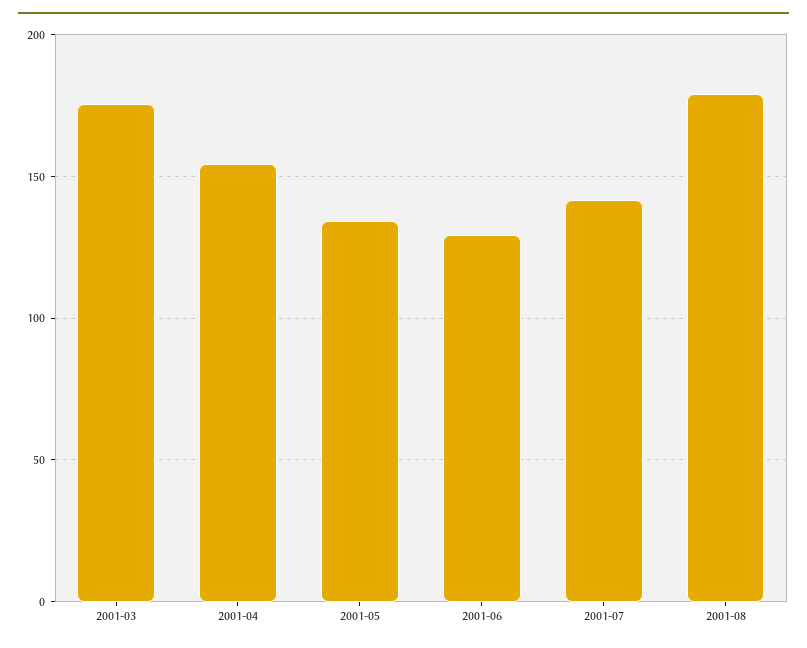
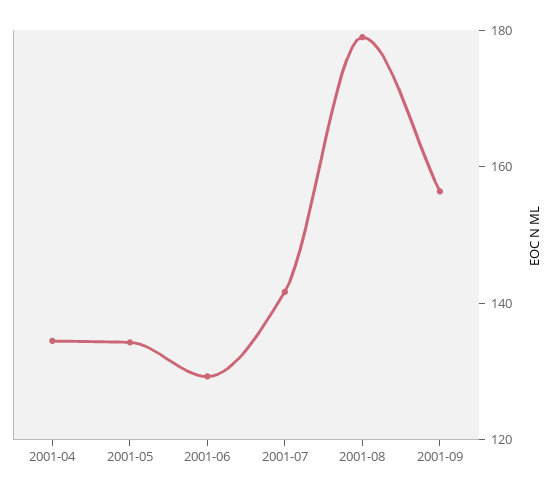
2001-03: 175 -> none
2001-04: 155 -> 135
2001-09: none -> 155

